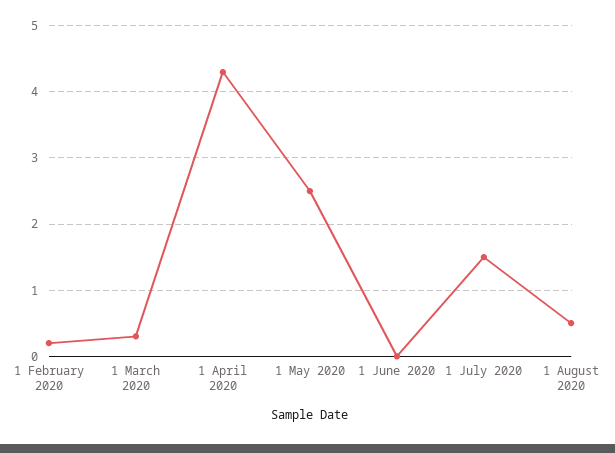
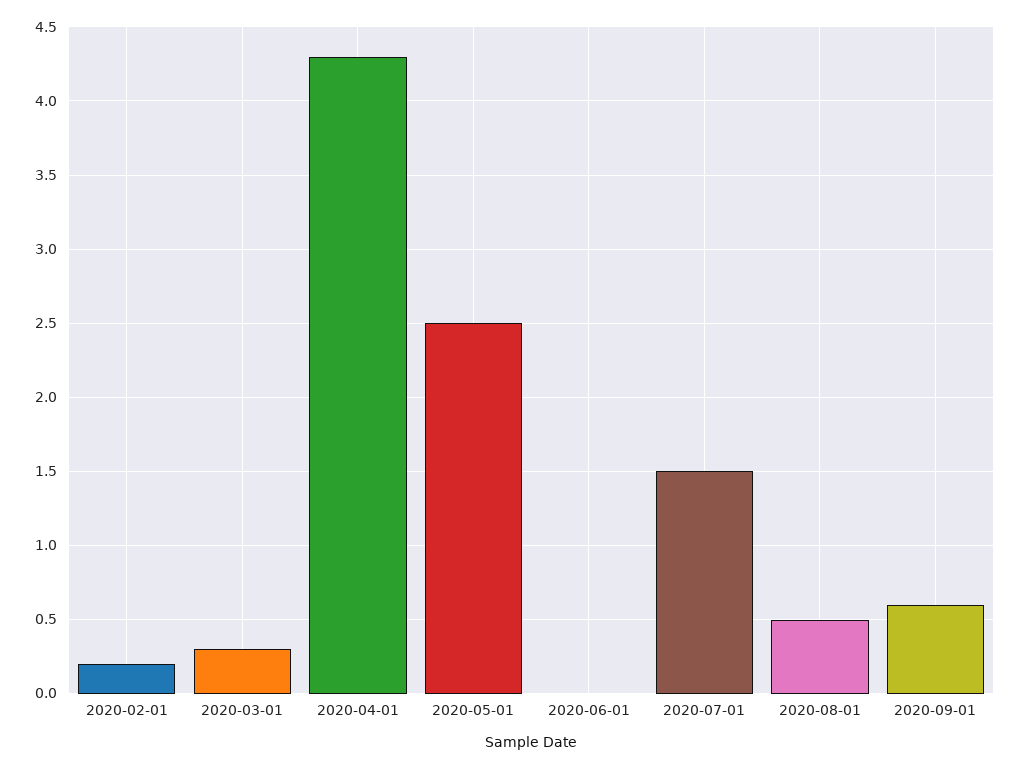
2020-09-01: none -> 0.6

